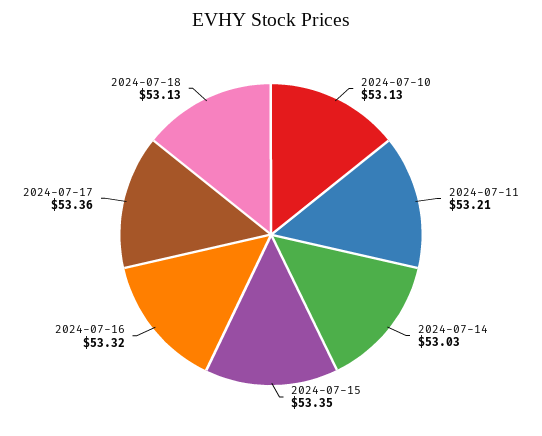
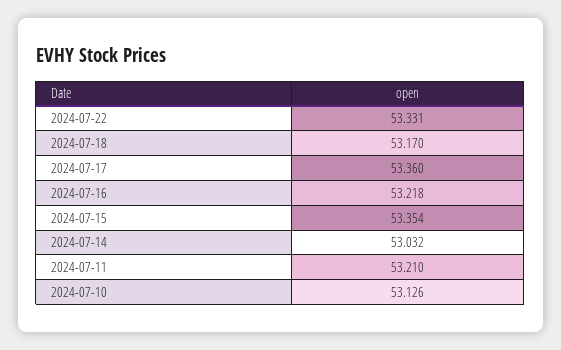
2024-07-16: 53.32 -> 53.218
2024-07-18: 53.13 -> 53.17
2024-07-22: none -> 53.331

